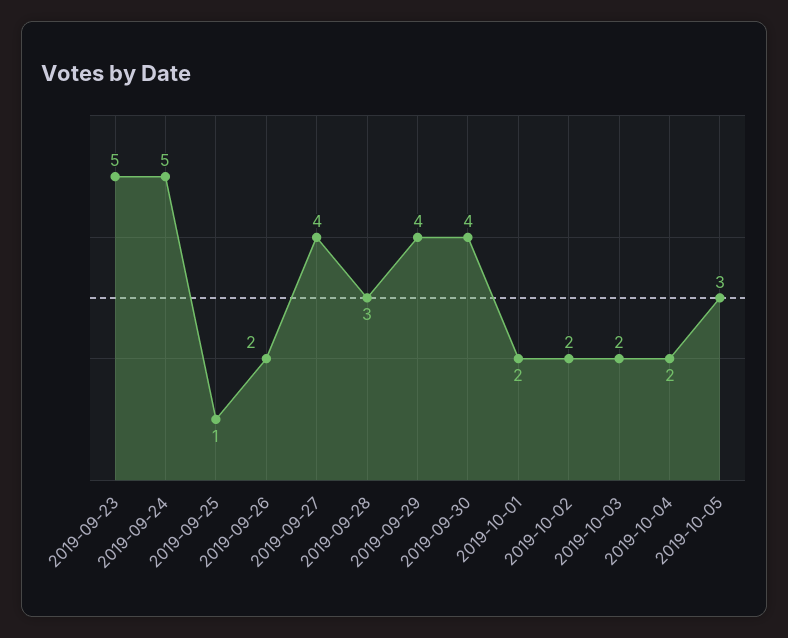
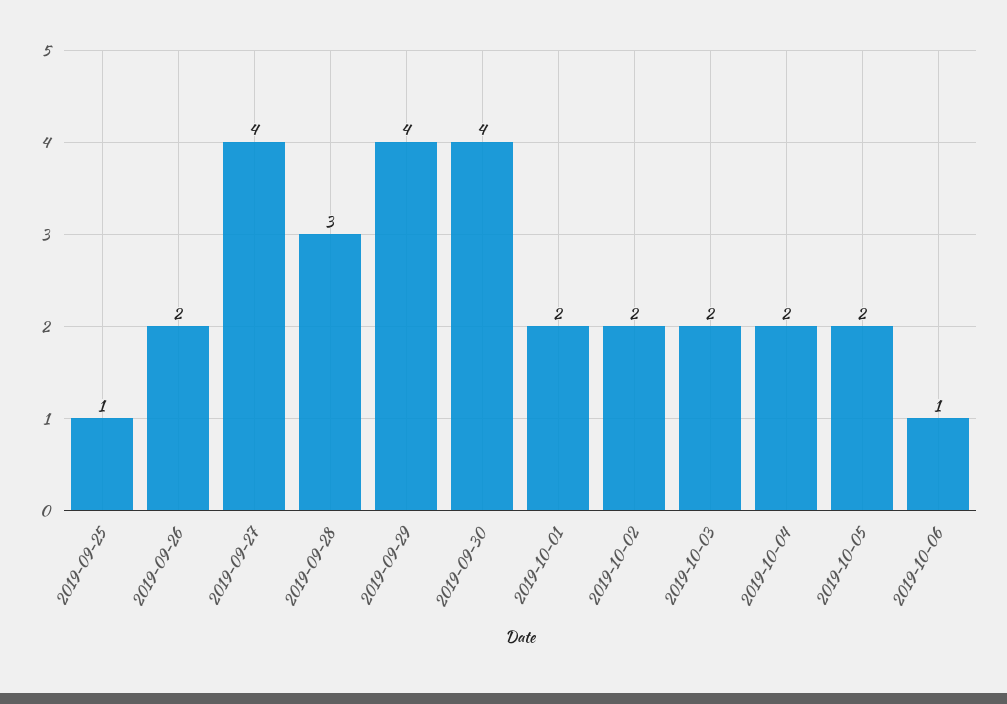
2019-09-23: 5 -> none
2019-09-24: 5 -> none
2019-10-05: 3 -> 2
2019-10-06: none -> 1

